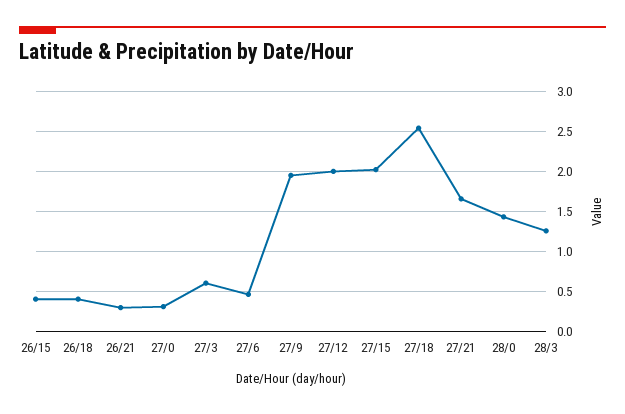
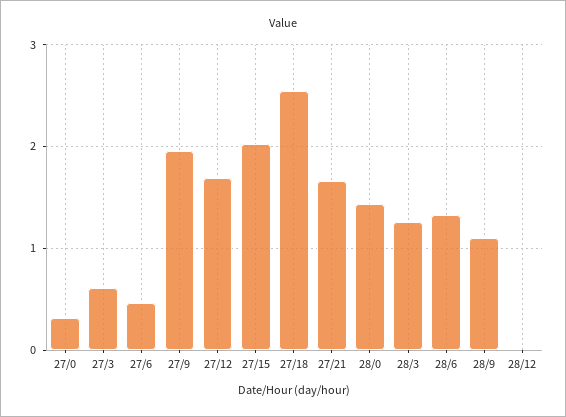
26/15: 0.4 -> none
26/18: 0.4 -> none
26/21: 0.3 -> none
27/12: 2 -> 1.7
28/6: none -> 1.3
28/9: none -> 1.1
28/12: none -> 0

